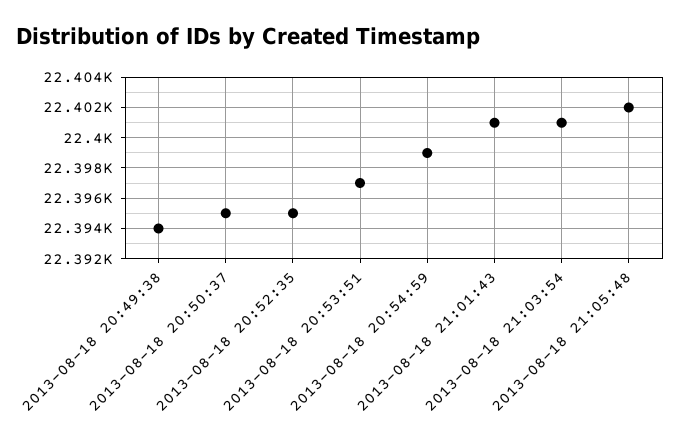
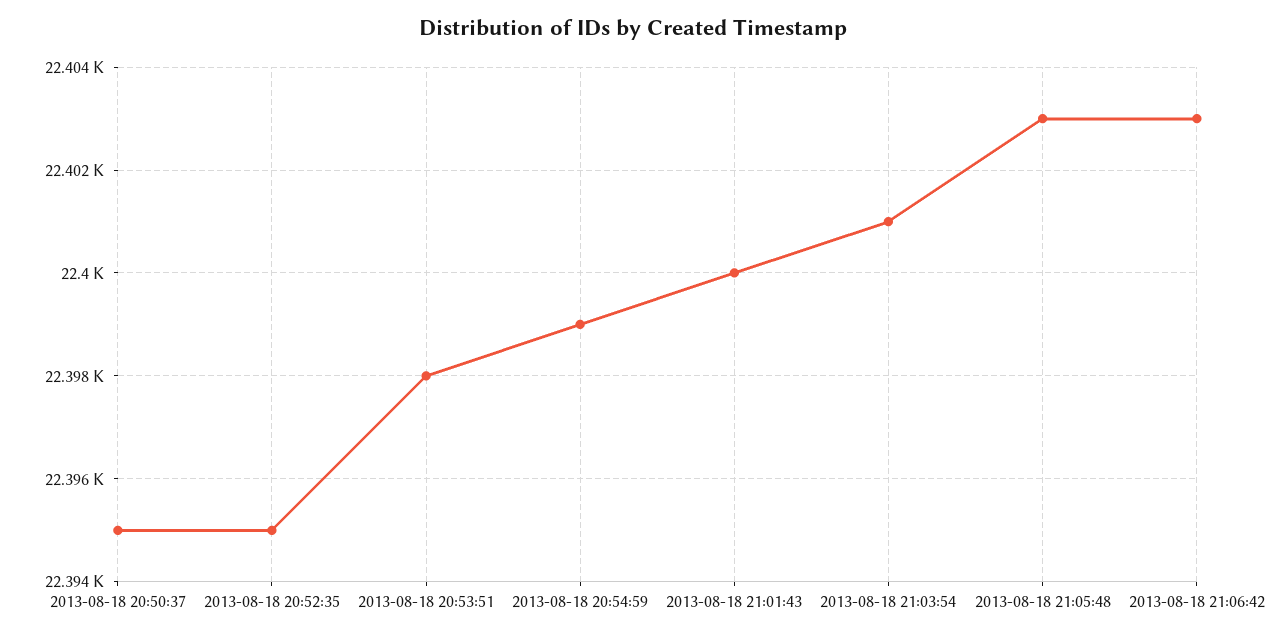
2013-08-18 20:49:38: 22394 -> none
2013-08-18 20:53:51: 22397 -> 22398
2013-08-18 21:01:43: 22401 -> 22400
2013-08-18 21:05:48: 22402 -> 22403
2013-08-18 21:06:42: none -> 22403

